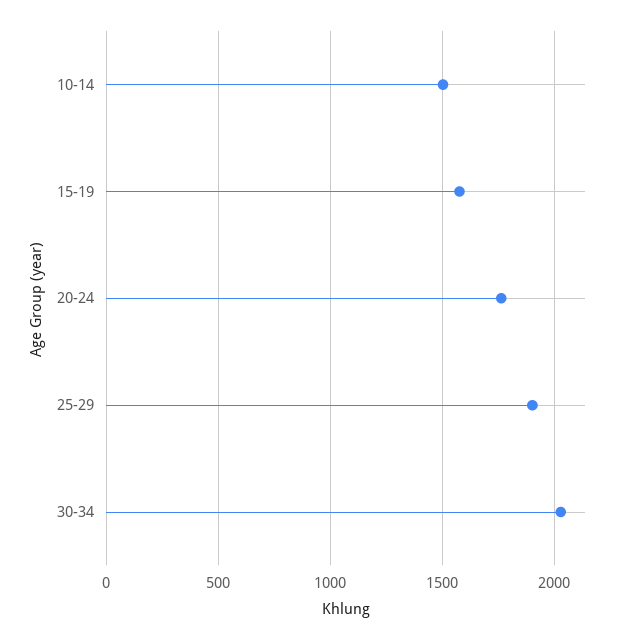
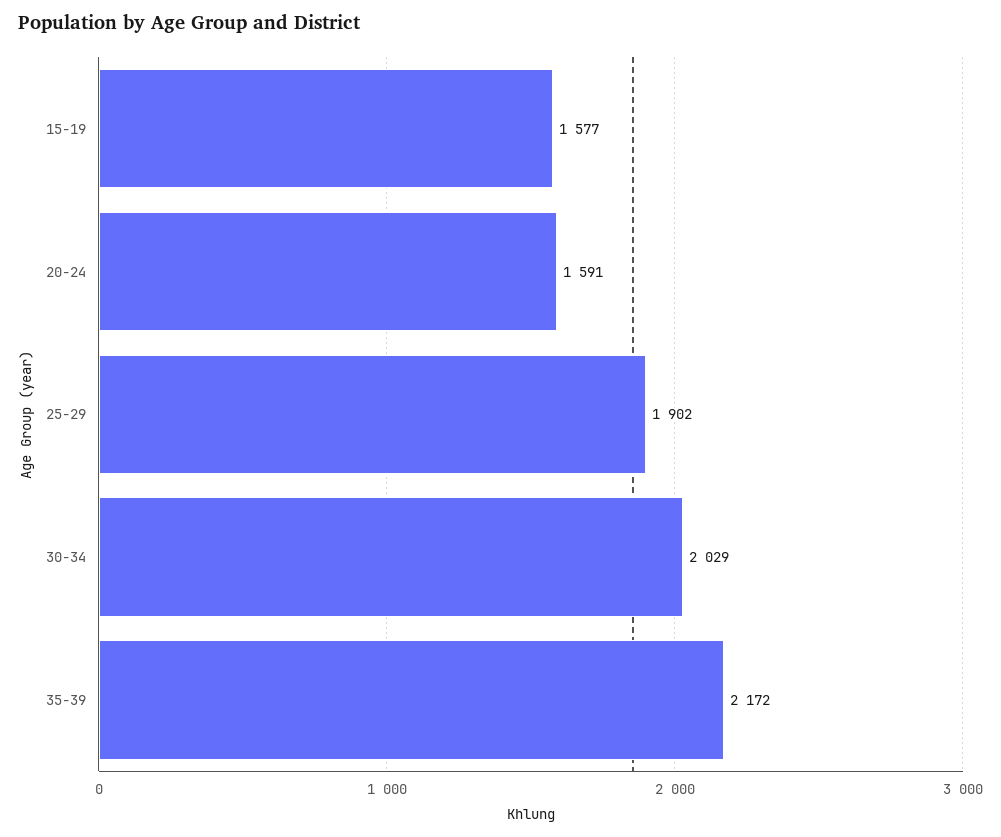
10-14: 1500 -> none
20-24: 1750 -> 1591
35-39: none -> 2172

